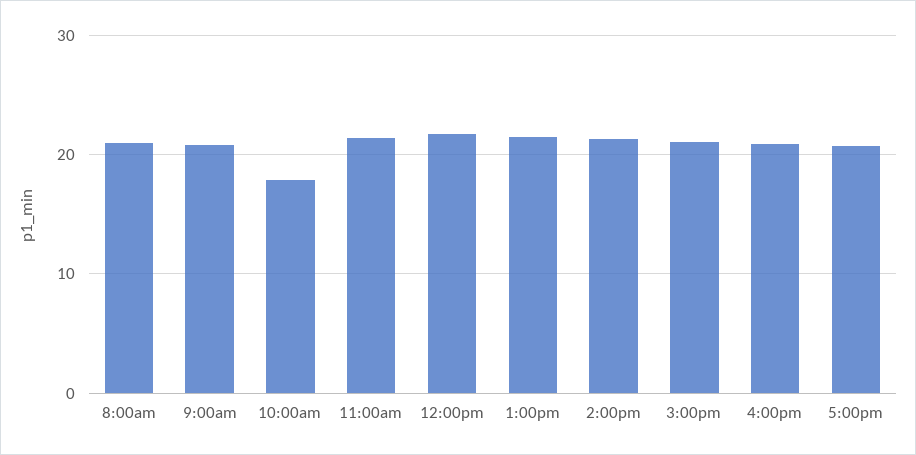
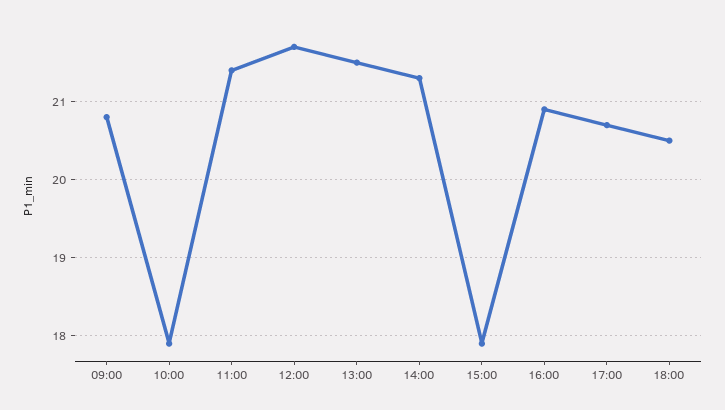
8:00am: 21 -> none
3:00pm: 21 -> 17.9
18:00: none -> 20.5

